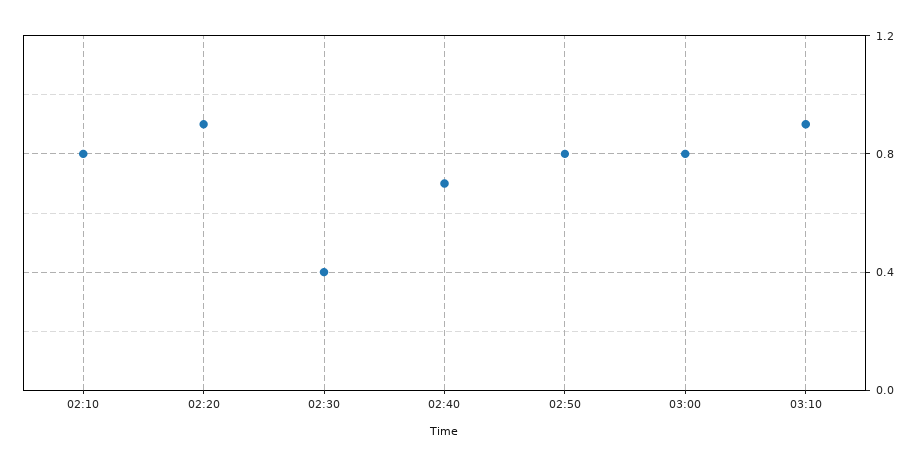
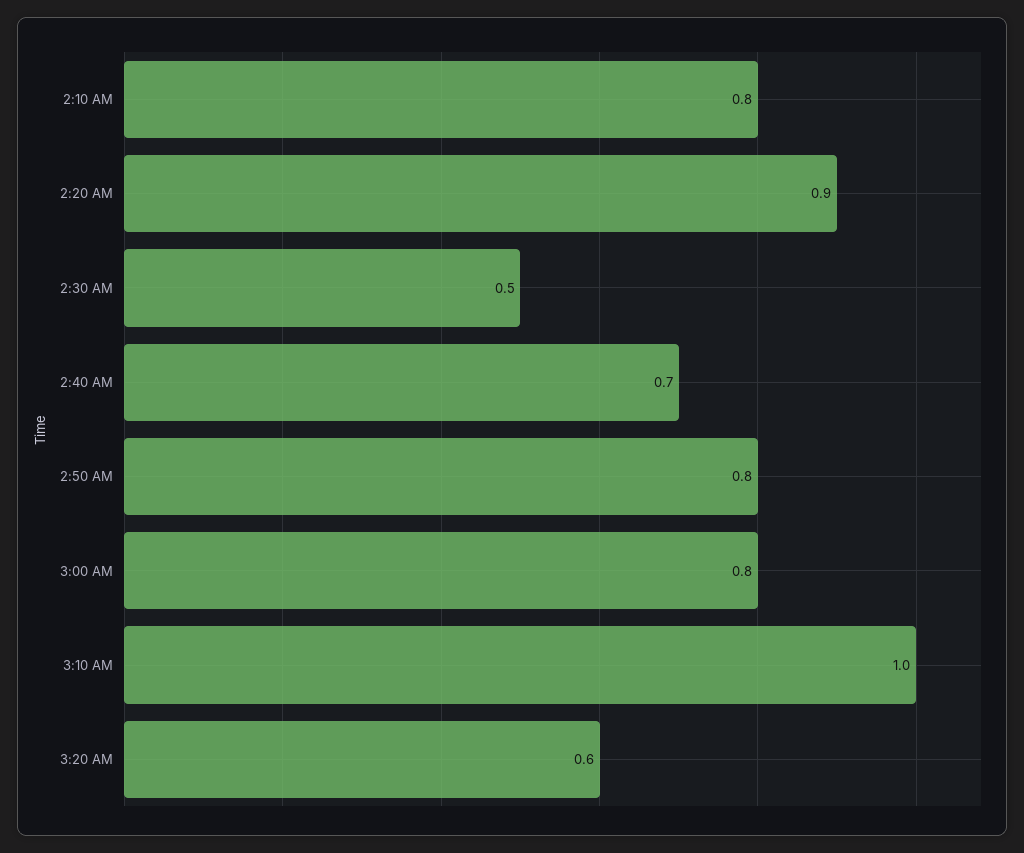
02:30: 0.4 -> 0.5
03:10: 0.9 -> 1
3:20 AM: none -> 0.6

